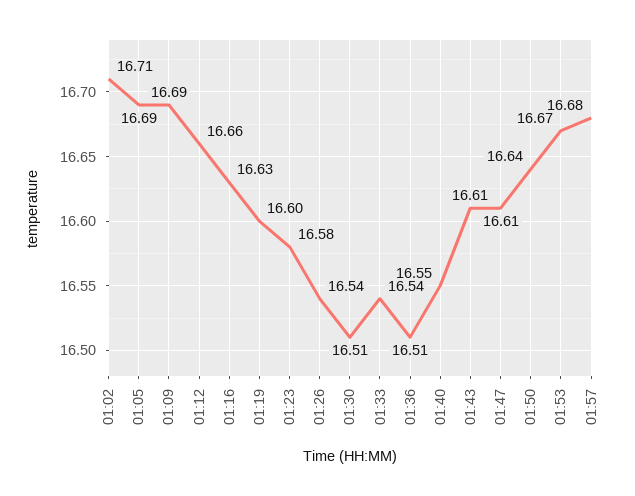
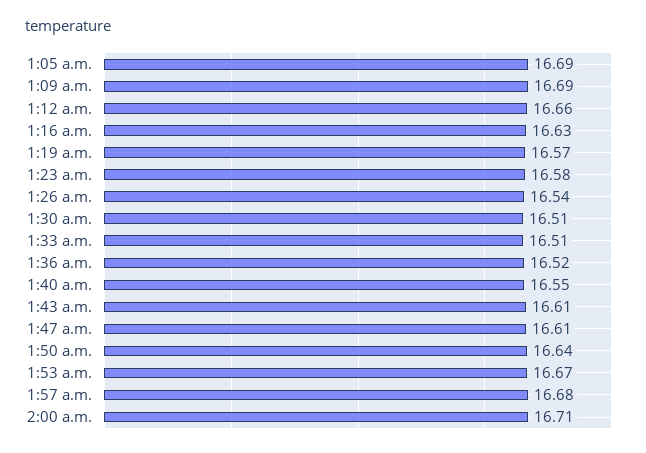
01:02: 16.71 -> none
01:19: 16.6 -> 16.57
01:33: 16.54 -> 16.51
01:36: 16.51 -> 16.52
2:00 a.m.: none -> 16.71

